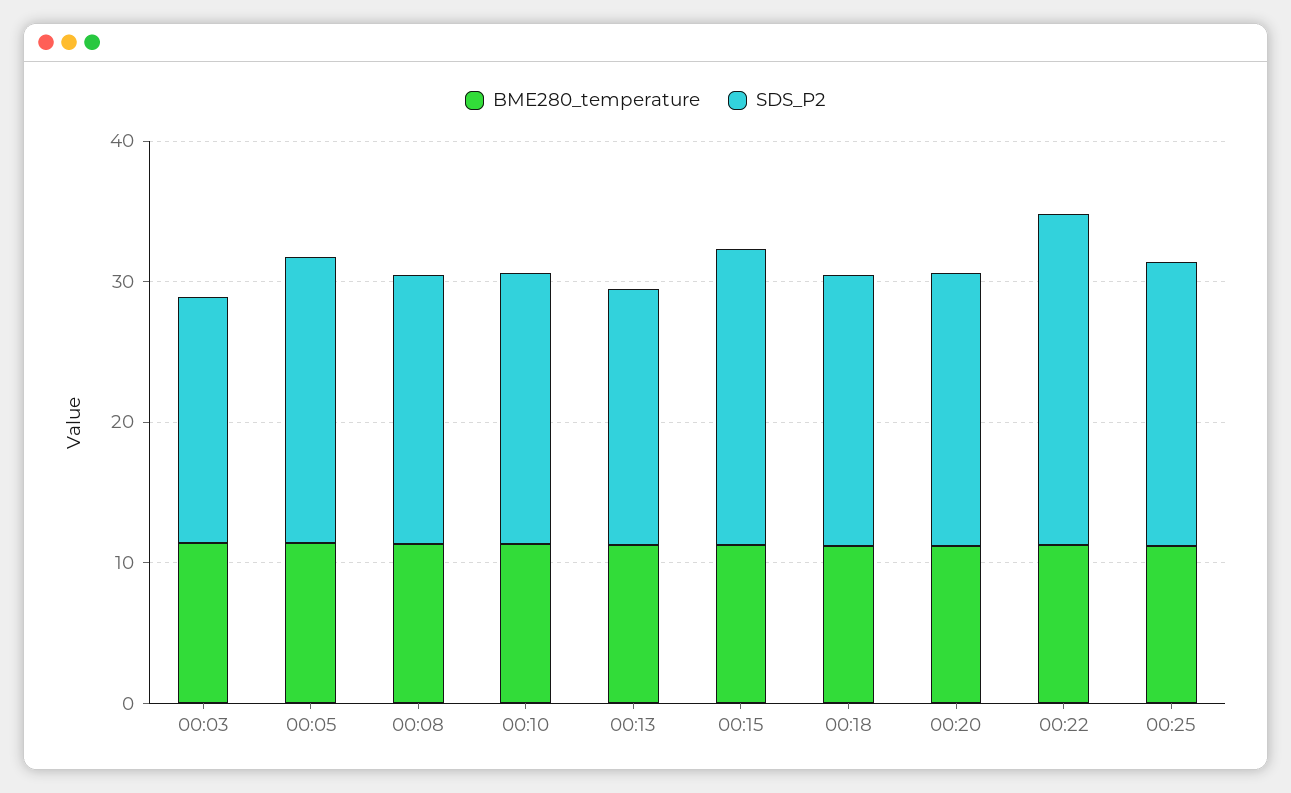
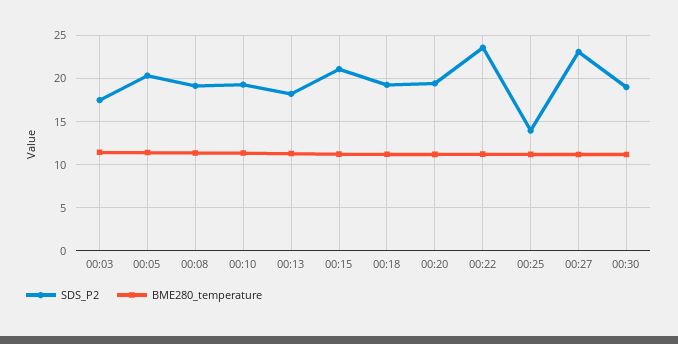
SDS_P2, 00:25: 20 -> 14
SDS_P2, 00:27: none -> 23
BME280_temperature, 00:27: none -> 11
SDS_P2, 00:30: none -> 19
BME280_temperature, 00:30: none -> 11

